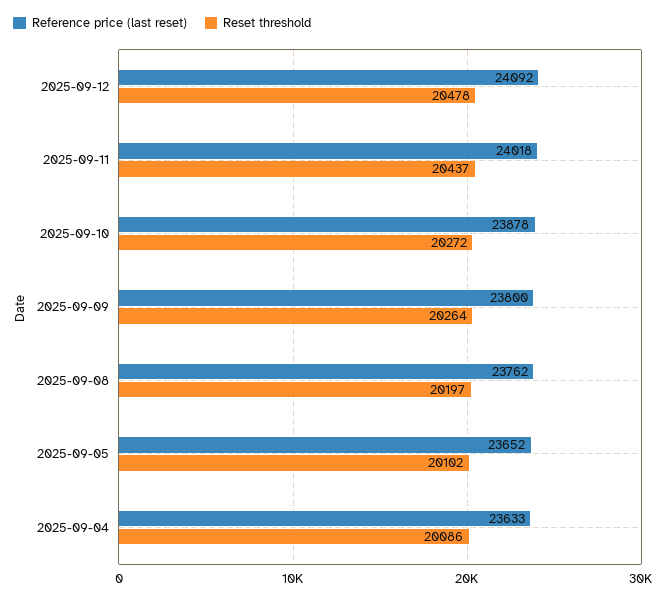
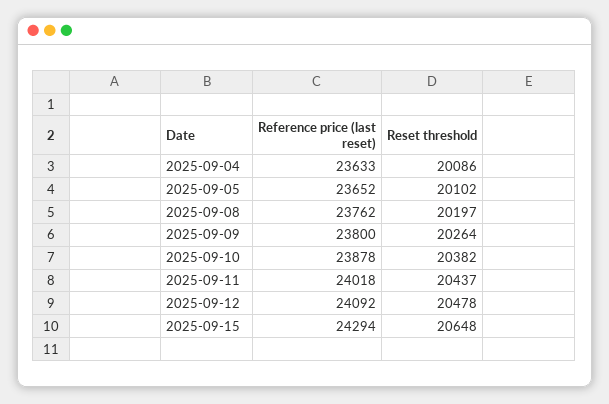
Reset threshold, 2025-09-10: 20272 -> 20382
Reference price (last reset), 2025-09-15: none -> 24294
Reset threshold, 2025-09-15: none -> 20648

